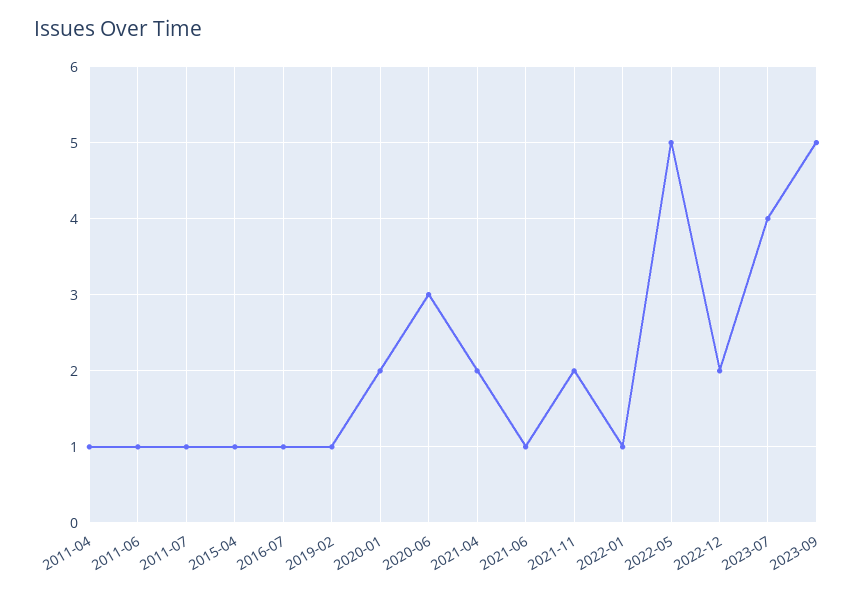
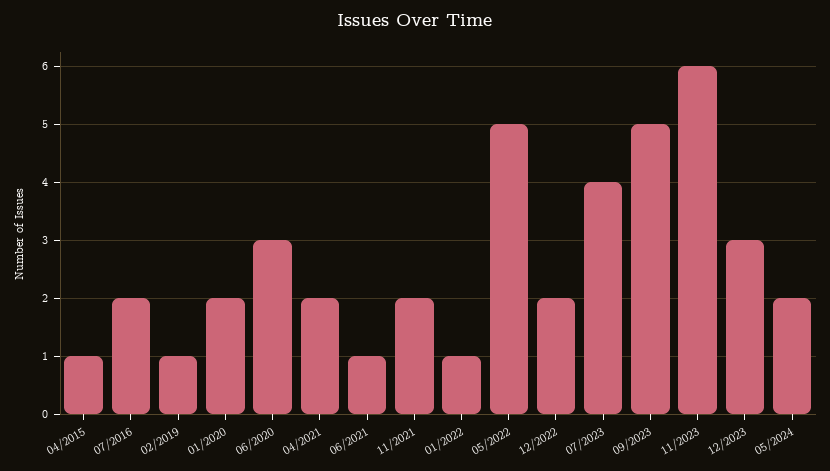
2011-04: 1 -> none
2011-06: 1 -> none
2011-07: 1 -> none
2016-07: 1 -> 2
11/2023: none -> 6
12/2023: none -> 3
05/2024: none -> 2

